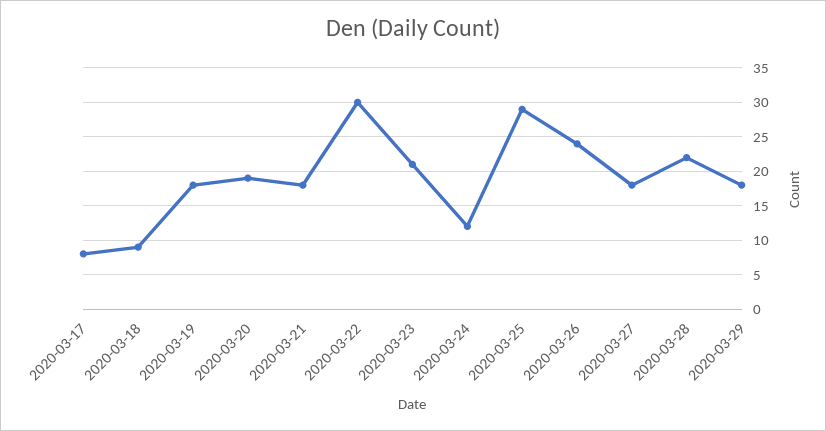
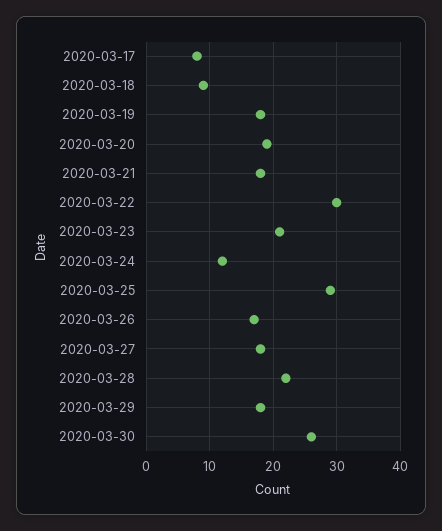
2020-03-26: 24 -> 17
2020-03-30: none -> 26

